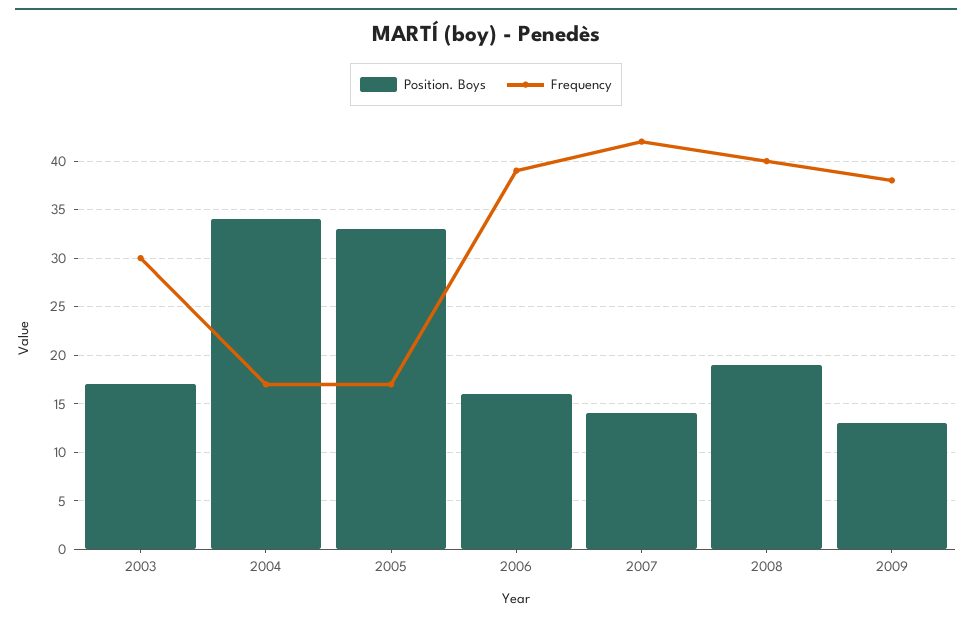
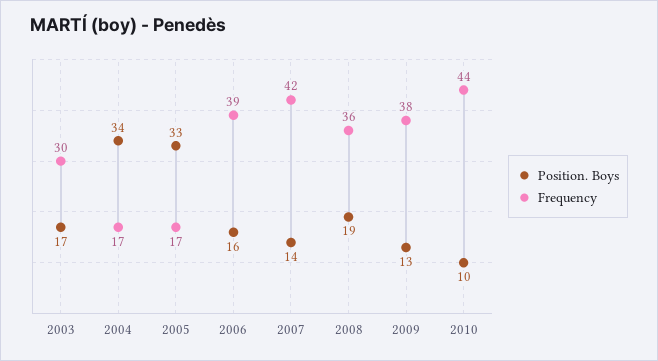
Frequency, 2008: 40 -> 36
Position. Boys, 2010: none -> 10
Frequency, 2010: none -> 44

